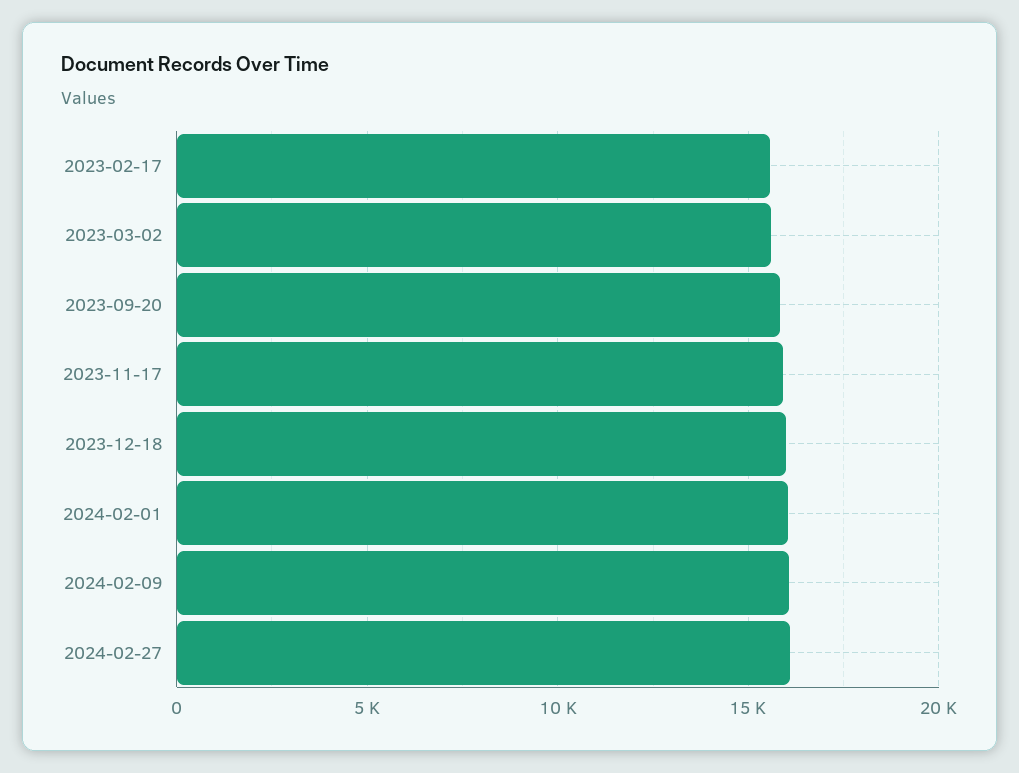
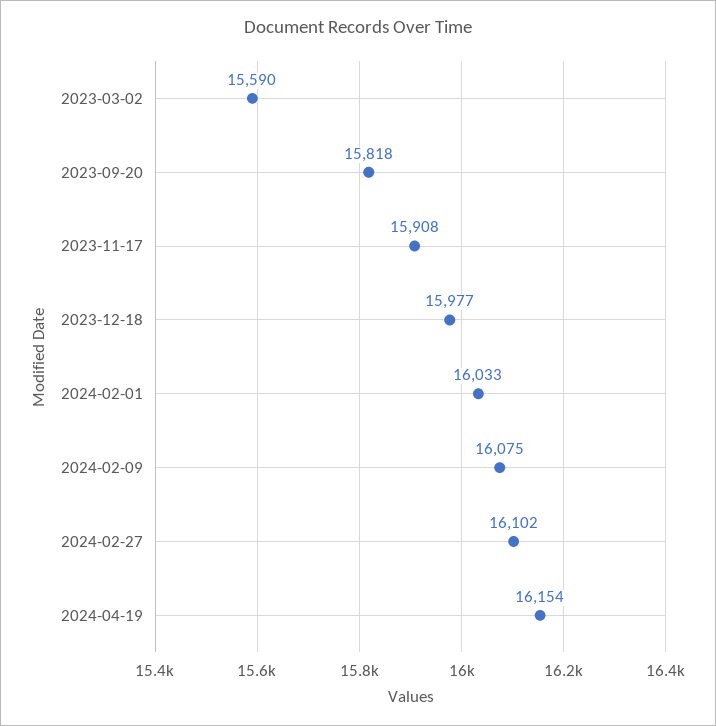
2023-02-17: 15500 -> none
2024-04-19: none -> 16154

